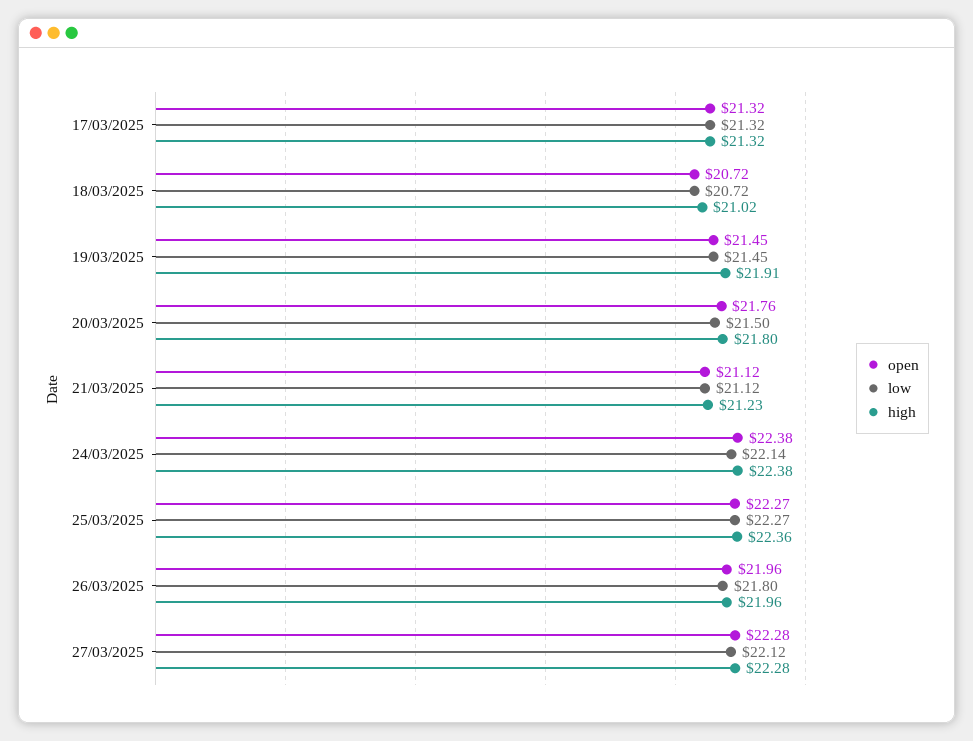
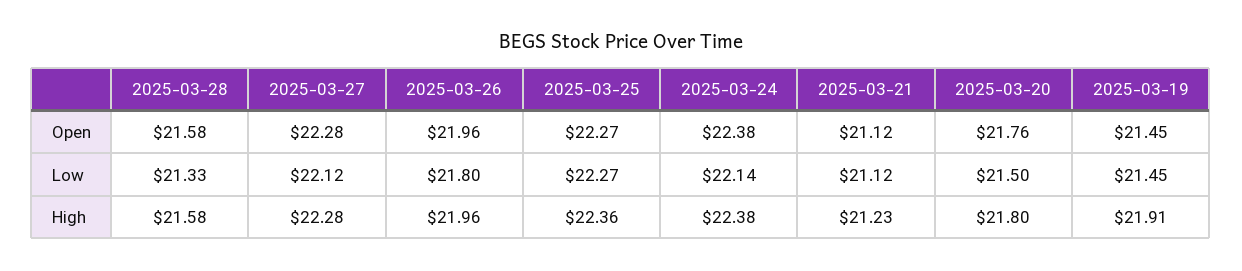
open, 17/03/2025: 21.32 -> none
low, 17/03/2025: 21.32 -> none
high, 17/03/2025: 21.32 -> none
open, 18/03/2025: 20.72 -> none
low, 18/03/2025: 20.72 -> none
high, 18/03/2025: 21.02 -> none
open, 2025-03-28: none -> 21.58
low, 2025-03-28: none -> 21.33
high, 2025-03-28: none -> 21.58

